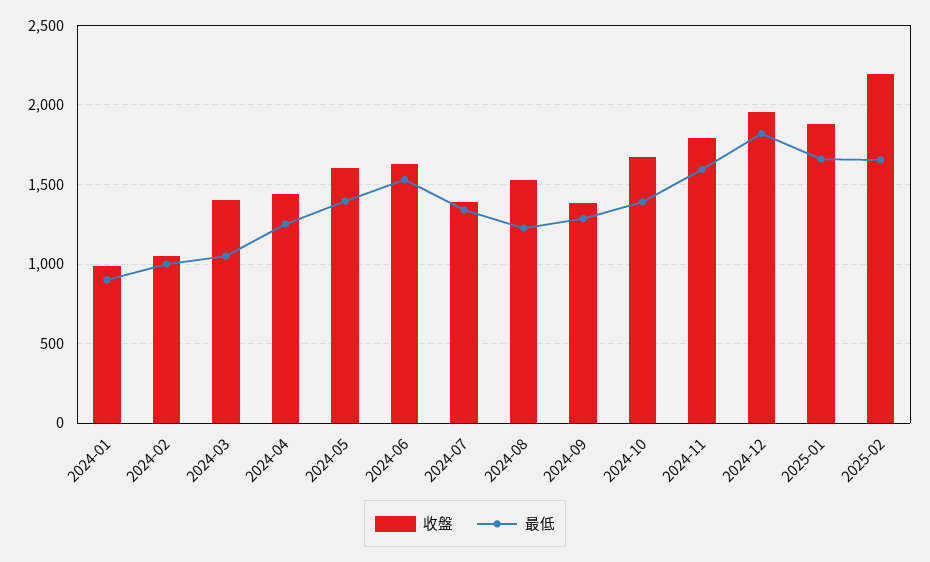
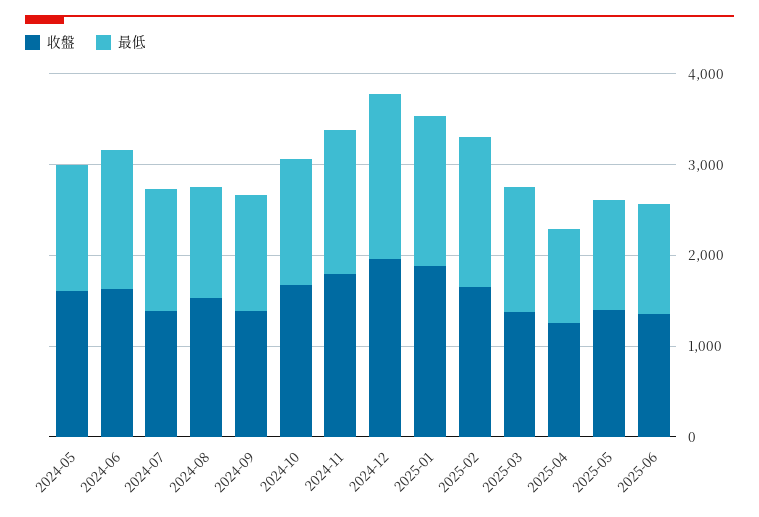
收盤, 2024-01: 1000 -> none
最低, 2024-01: 900 -> none
收盤, 2024-02: 1050 -> none
最低, 2024-02: 1000 -> none
收盤, 2024-03: 1400 -> none
最低, 2024-03: 1050 -> none
收盤, 2024-04: 1450 -> none
最低, 2024-04: 1250 -> none
收盤, 2025-02: 2200 -> 1600
收盤, 2025-03: none -> 1400
最低, 2025-03: none -> 1400
收盤, 2025-04: none -> 1200
最低, 2025-04: none -> 1000
收盤, 2025-05: none -> 1400
最低, 2025-05: none -> 1200
收盤, 2025-06: none -> 1400
最低, 2025-06: none -> 1200

